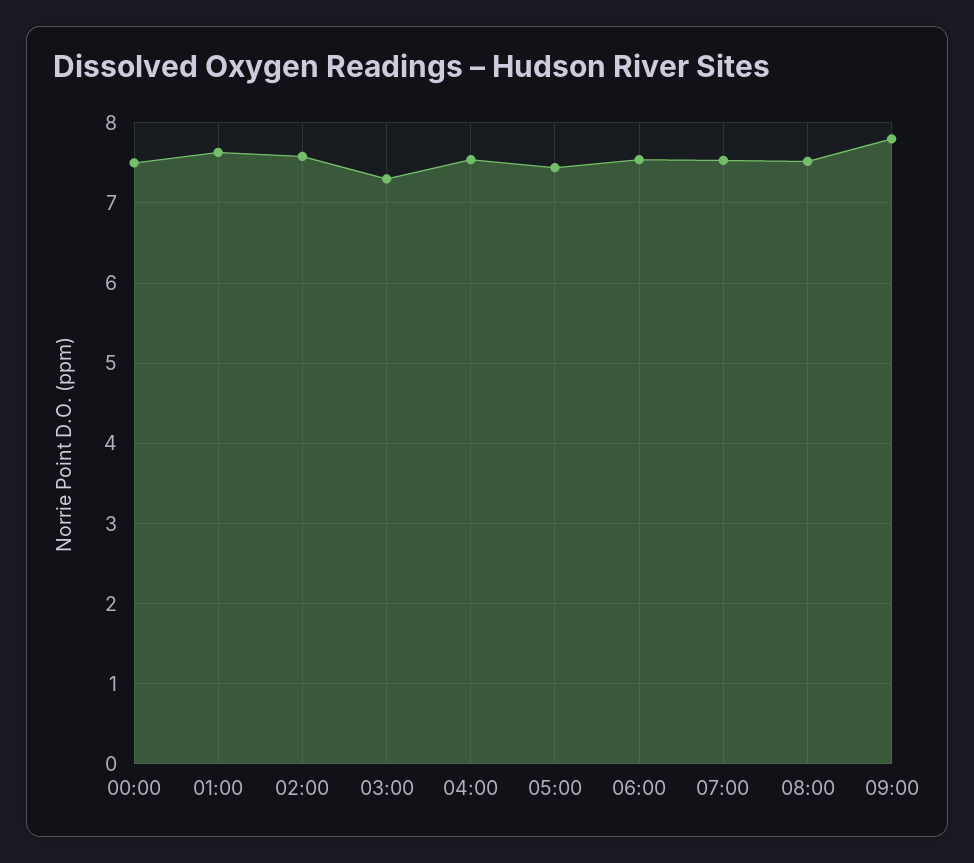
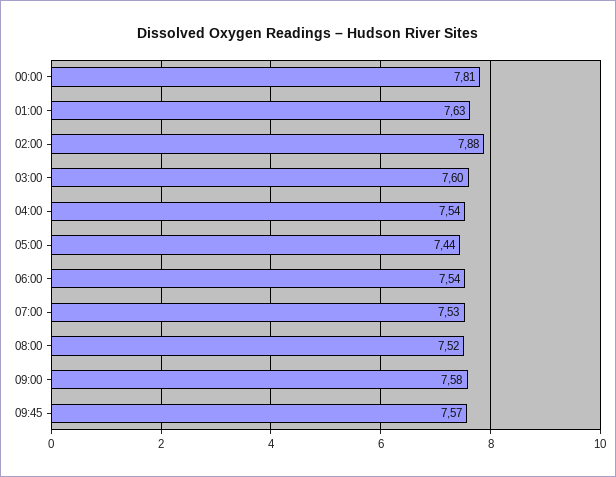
00:00: 7.5 -> 7.81
02:00: 7.6 -> 7.88
03:00: 7.3 -> 7.6
09:00: 7.8 -> 7.58
09:45: none -> 7.57

